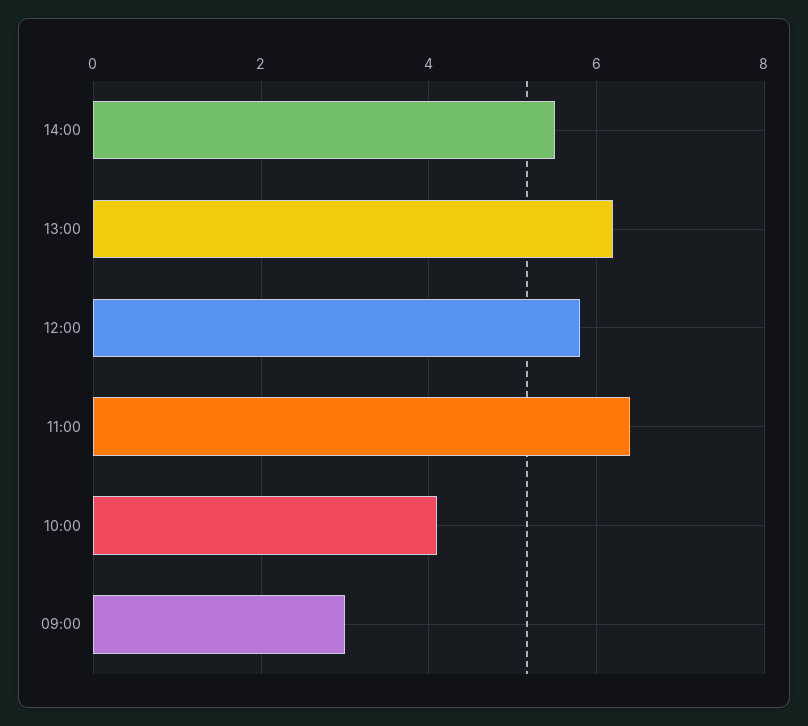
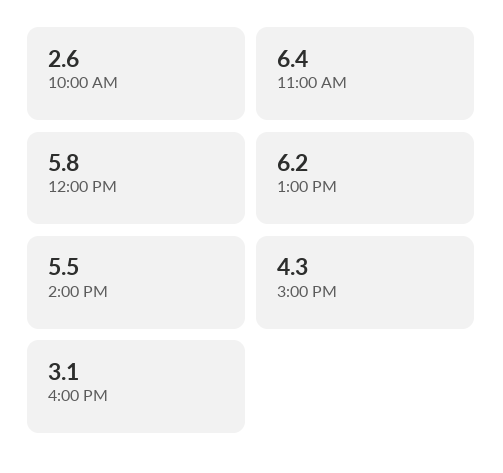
10:00: 4 -> 2.6
09:00: 3 -> none
3:00 PM: none -> 4.3
4:00 PM: none -> 3.1

